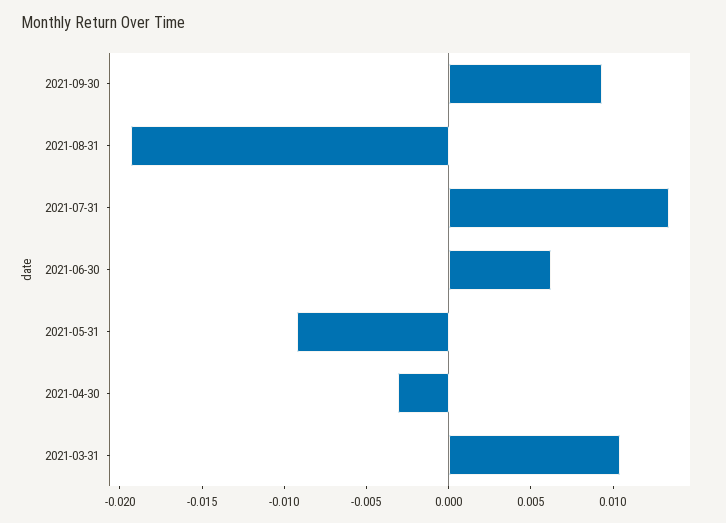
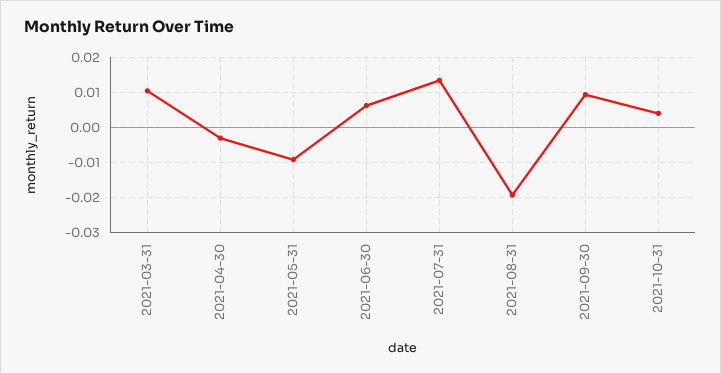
2021-10-31: none -> 0.004

